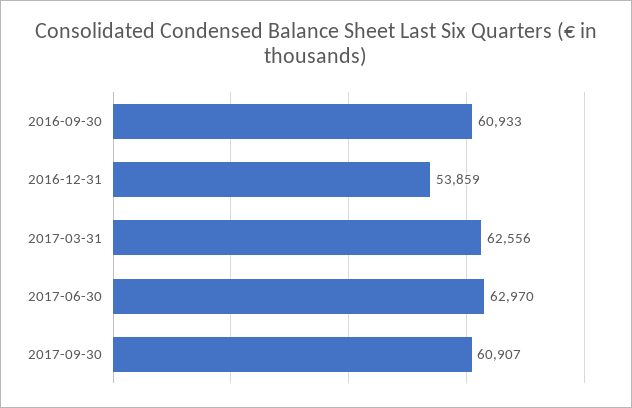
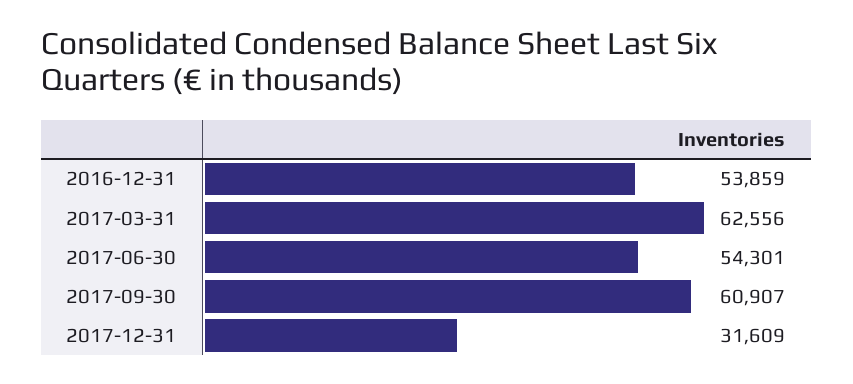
2016-09-30: 60933 -> none
2017-06-30: 62970 -> 54301
2017-12-31: none -> 31609

